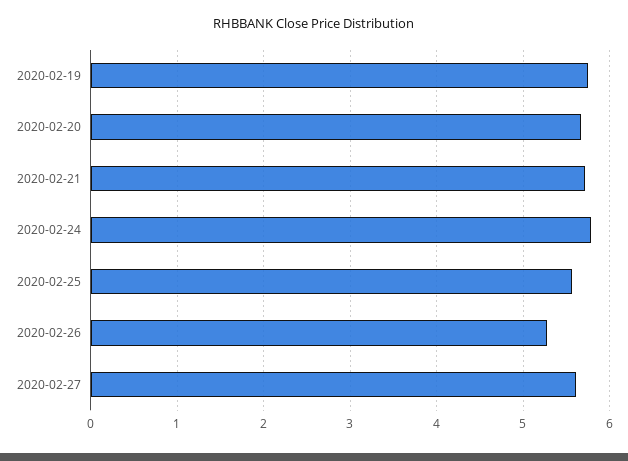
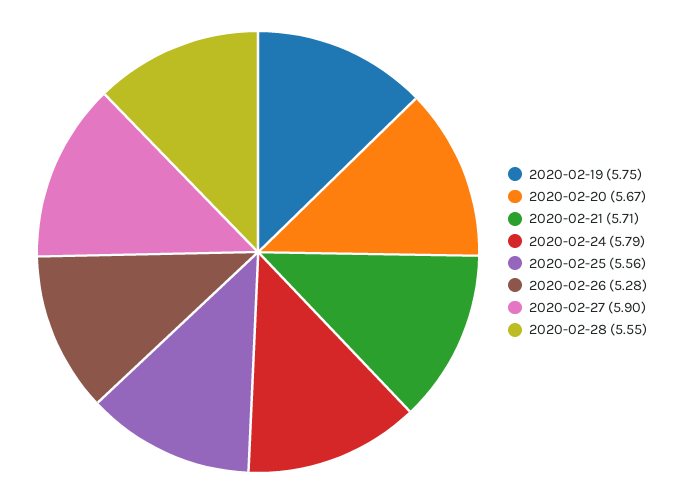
2020-02-27: 5.6 -> 5.9
2020-02-28: none -> 5.55

